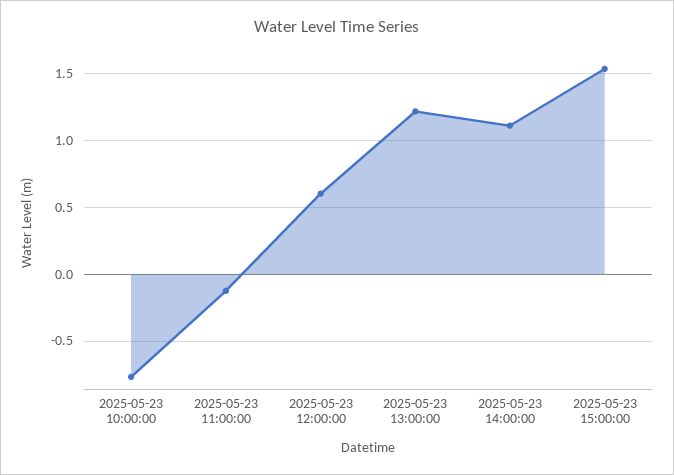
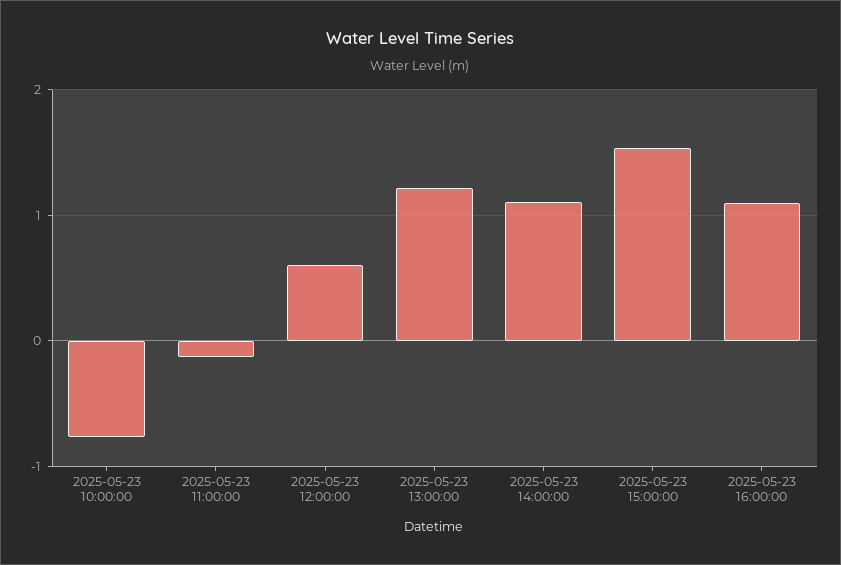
2025-05-23 16:00:00: none -> 1.1

